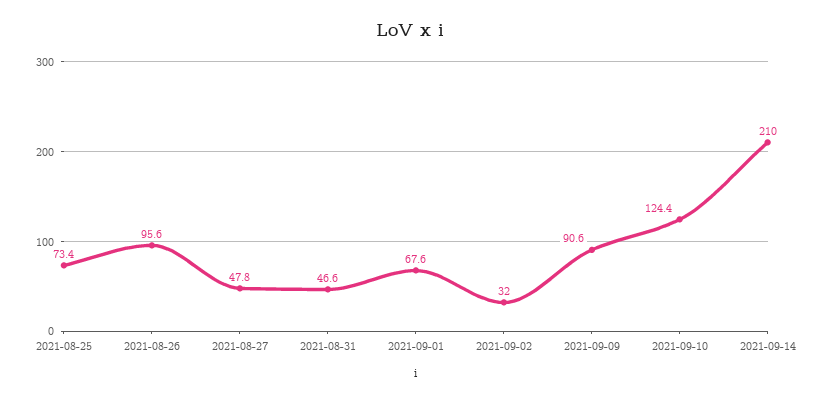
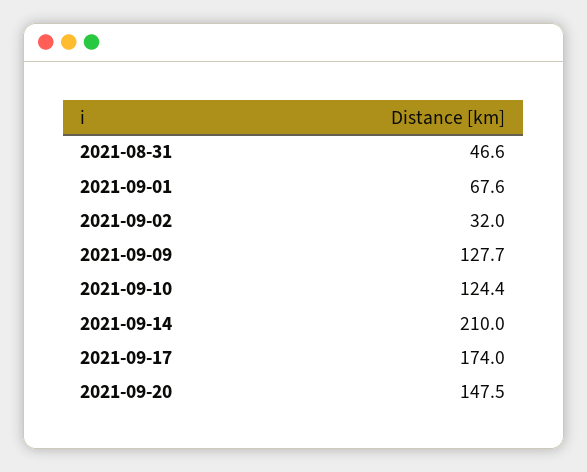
2021-08-25: 73.4 -> none
2021-08-26: 95.6 -> none
2021-08-27: 47.8 -> none
2021-09-09: 90.6 -> 127.7
2021-09-17: none -> 174
2021-09-20: none -> 147.5

